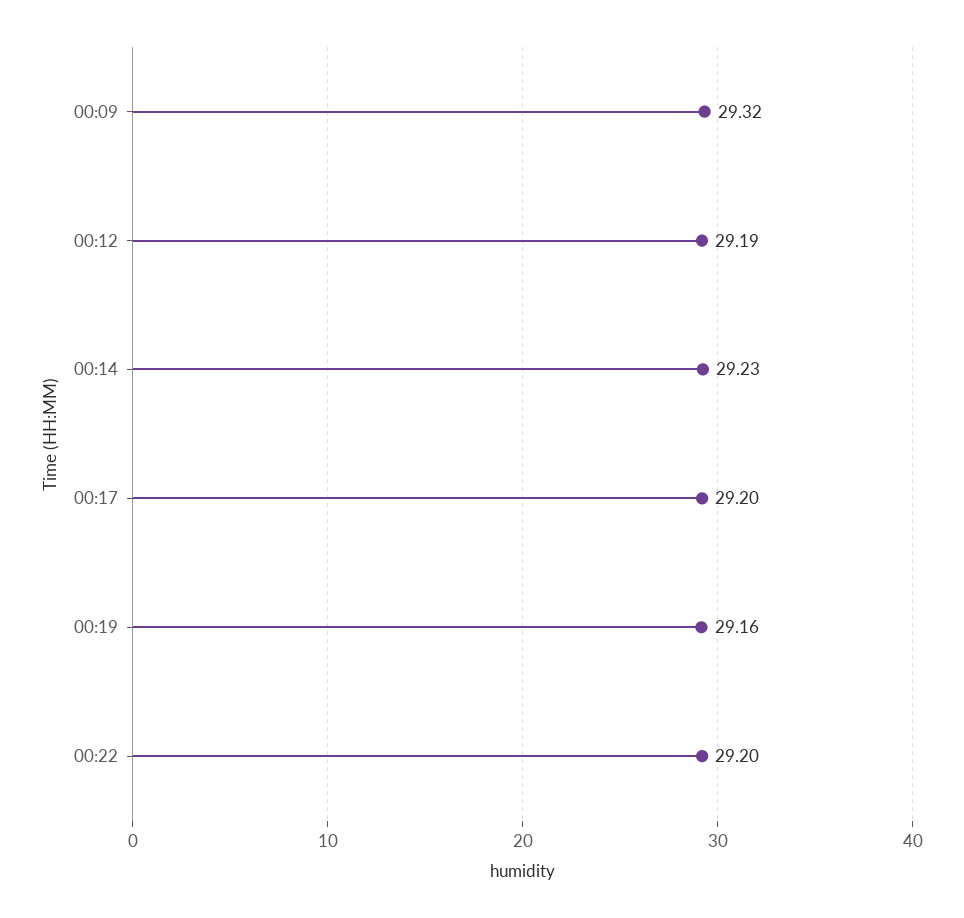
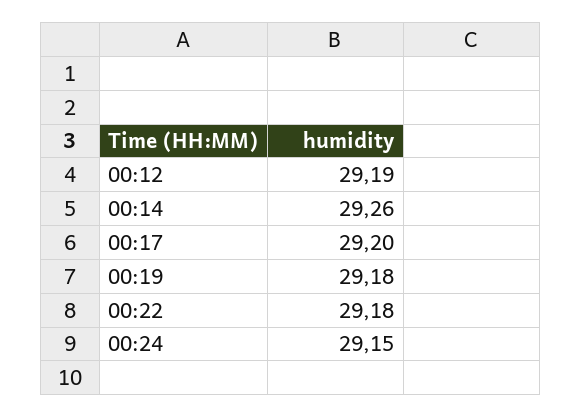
00:09: 29.32 -> none
00:14: 29.23 -> 29.26
00:19: 29.16 -> 29.18
00:22: 29.2 -> 29.18
00:24: none -> 29.15

